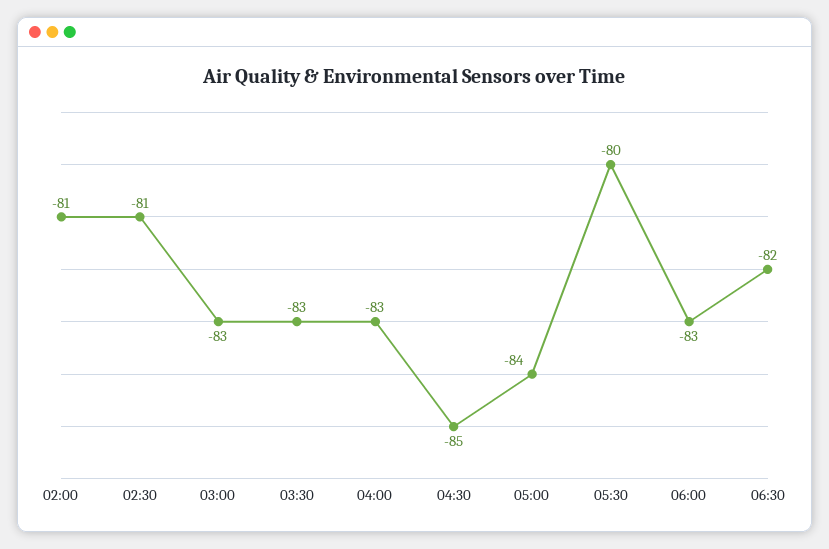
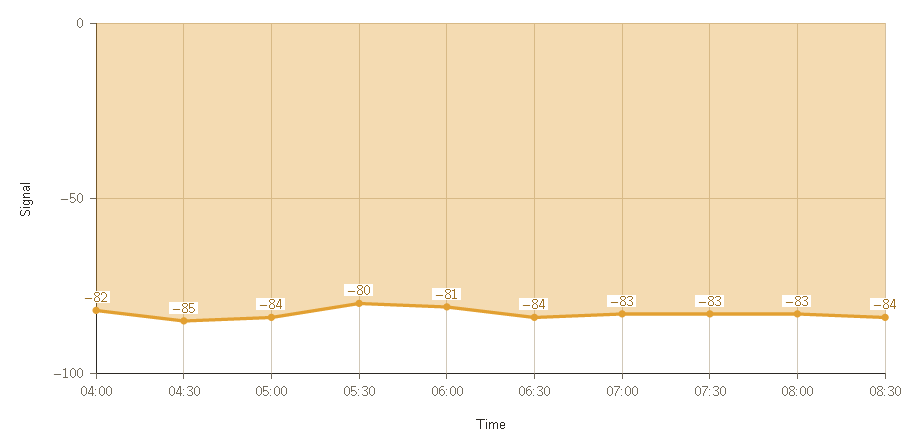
02:00: -81 -> none
02:30: -81 -> none
03:00: -83 -> none
03:30: -83 -> none
04:00: -83 -> -82
06:00: -83 -> -81
06:30: -82 -> -84
07:00: none -> -83
07:30: none -> -83
08:00: none -> -83
08:30: none -> -84

